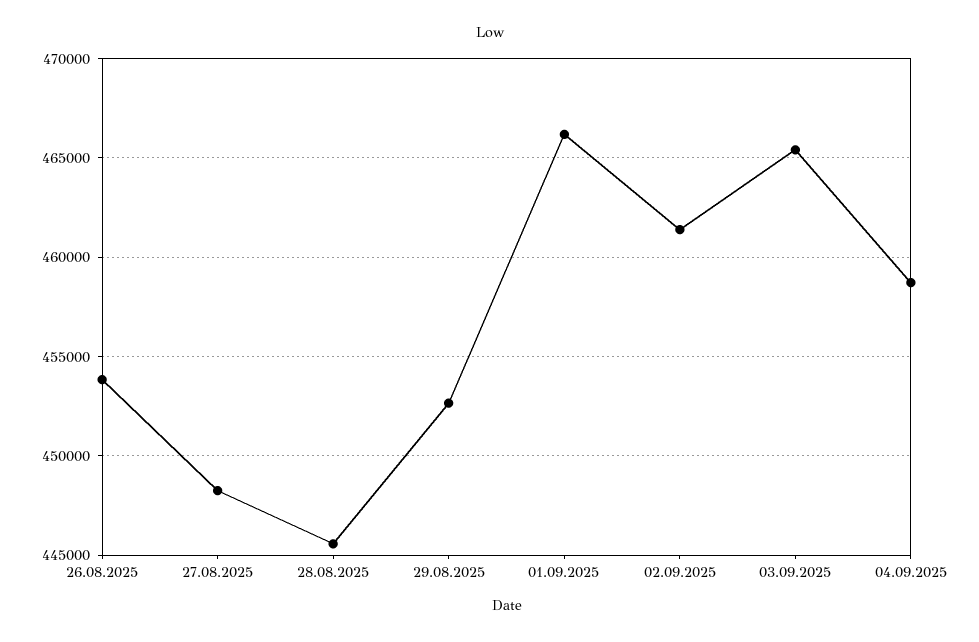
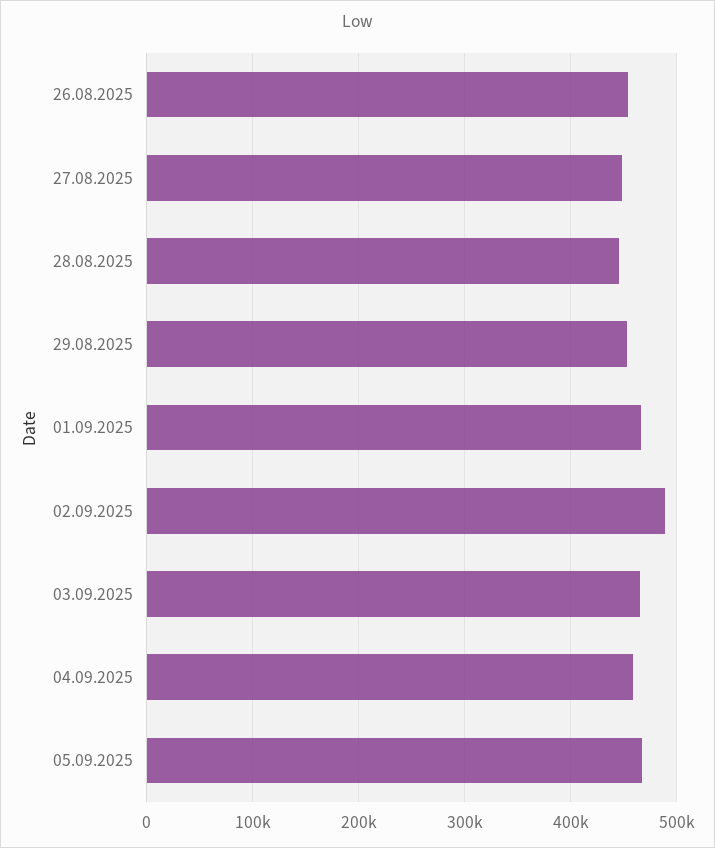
02.09.2025: 461500 -> 490000
05.09.2025: none -> 470000

